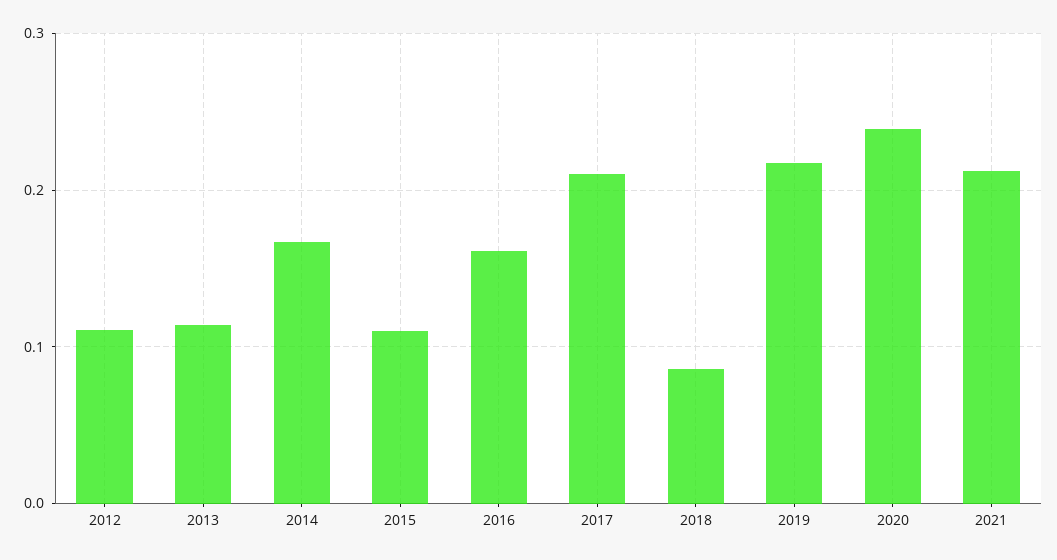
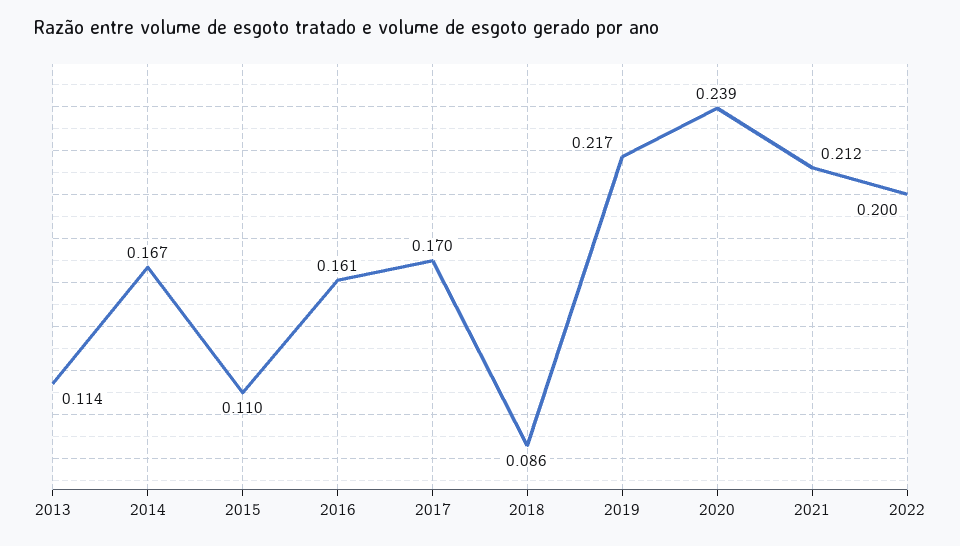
2012: 0.11 -> none
2017: 0.21 -> 0.17
2022: none -> 0.2

